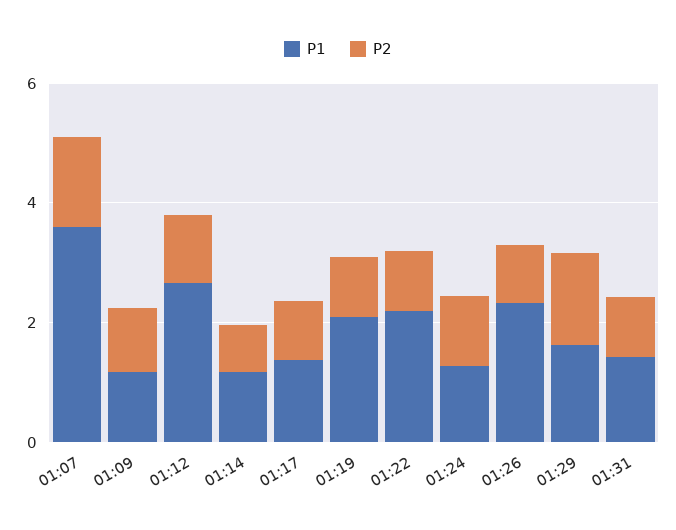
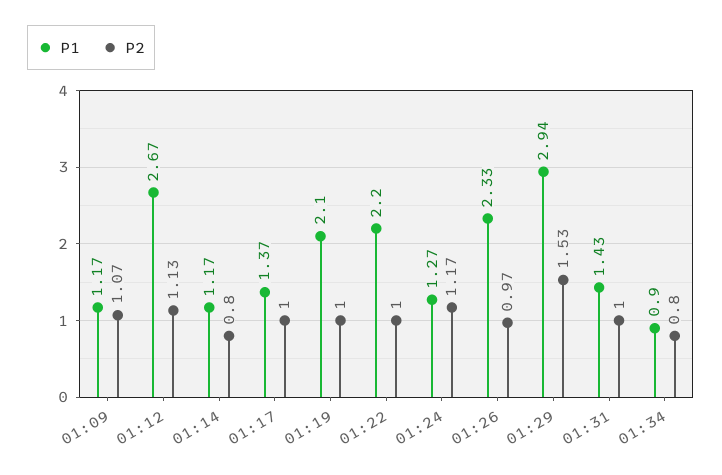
P1, 01:07: 3.5 -> none
P2, 01:07: 1.5 -> none
P1, 01:29: 1.5 -> 2.94
P1, 01:34: none -> 0.9
P2, 01:34: none -> 0.8

